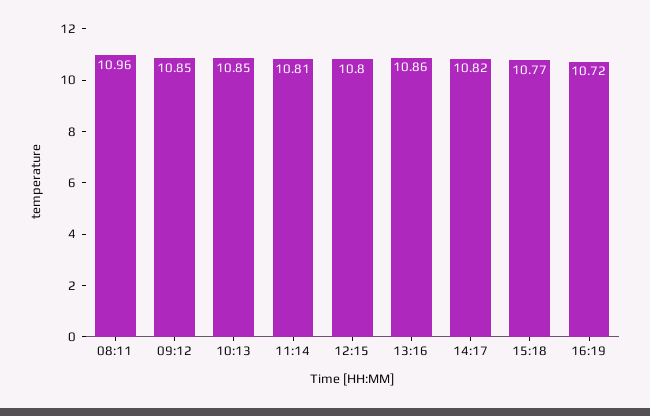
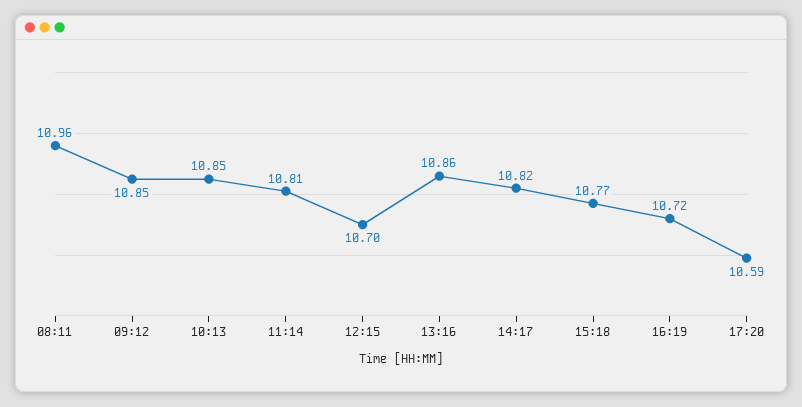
12:15: 10.8 -> 10.7
17:20: none -> 10.59

